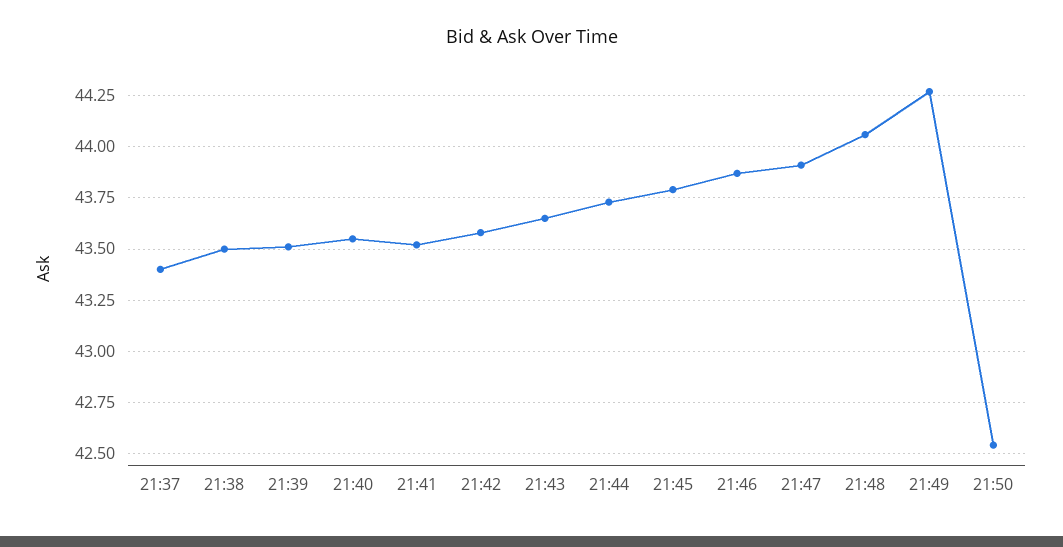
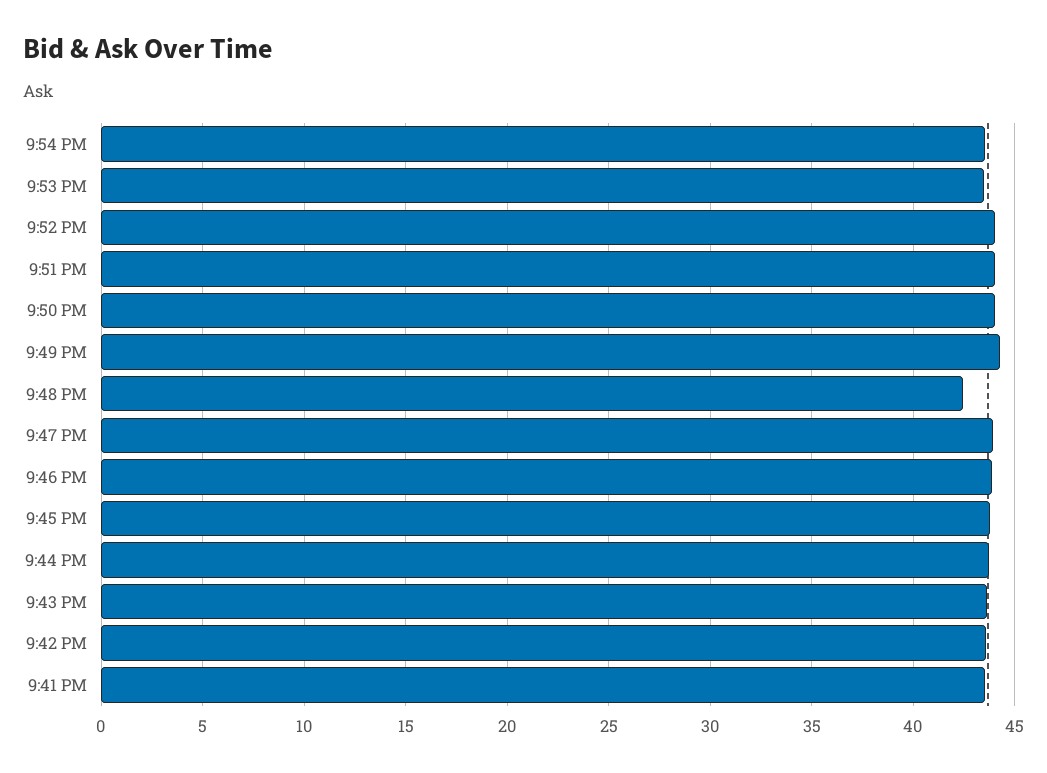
21:37: 43.4 -> none
21:38: 43.5 -> none
21:39: 43.5 -> none
21:40: 43.55 -> none
21:48: 44.05 -> 42.5
21:50: 42.55 -> 44
9:54 PM: none -> 43.5
9:53 PM: none -> 43.5
9:52 PM: none -> 44
9:51 PM: none -> 44

